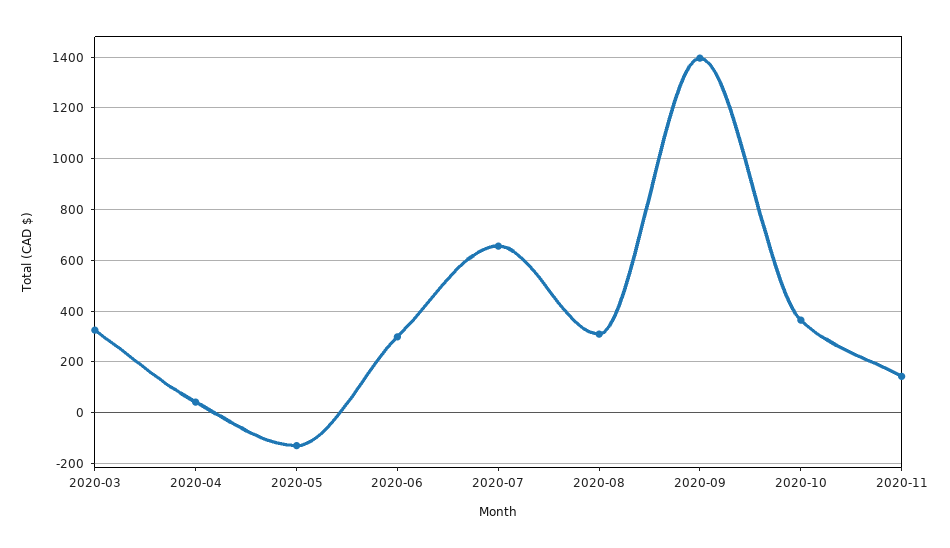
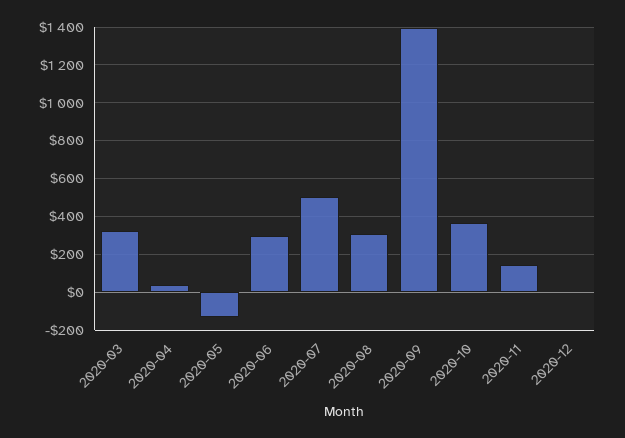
2020-07: 650 -> 500
2020-12: none -> 0

